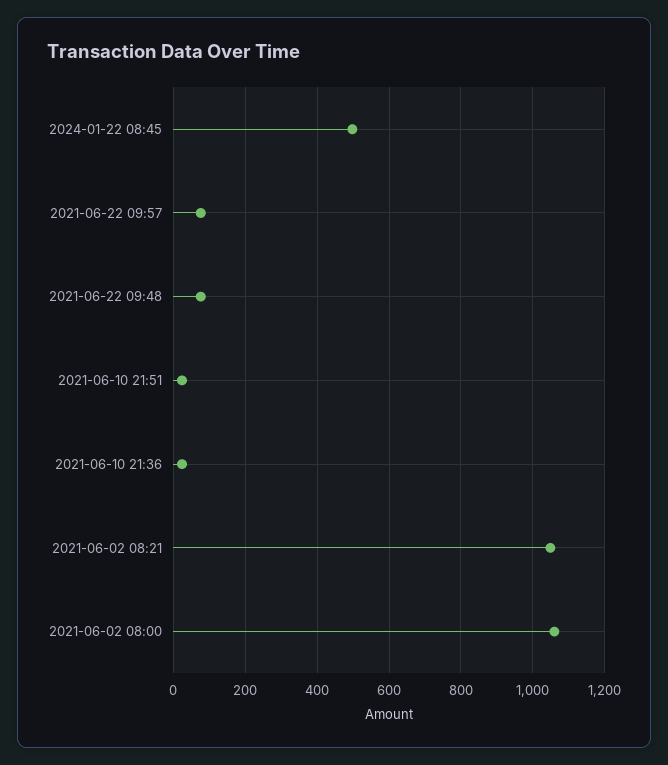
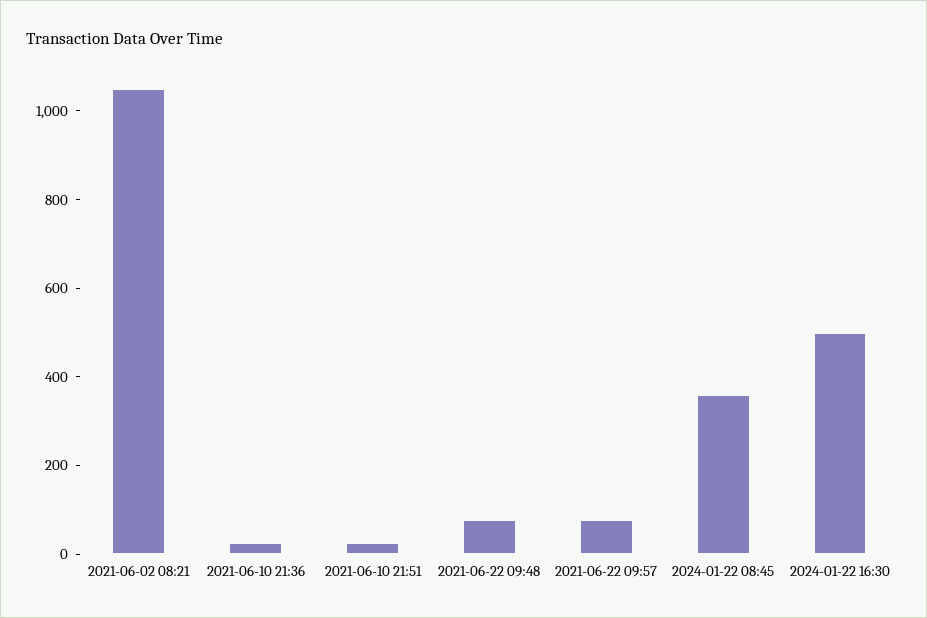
2024-01-22 08:45: 500 -> 350
2021-06-02 08:00: 1060 -> none
2024-01-22 16:30: none -> 500

